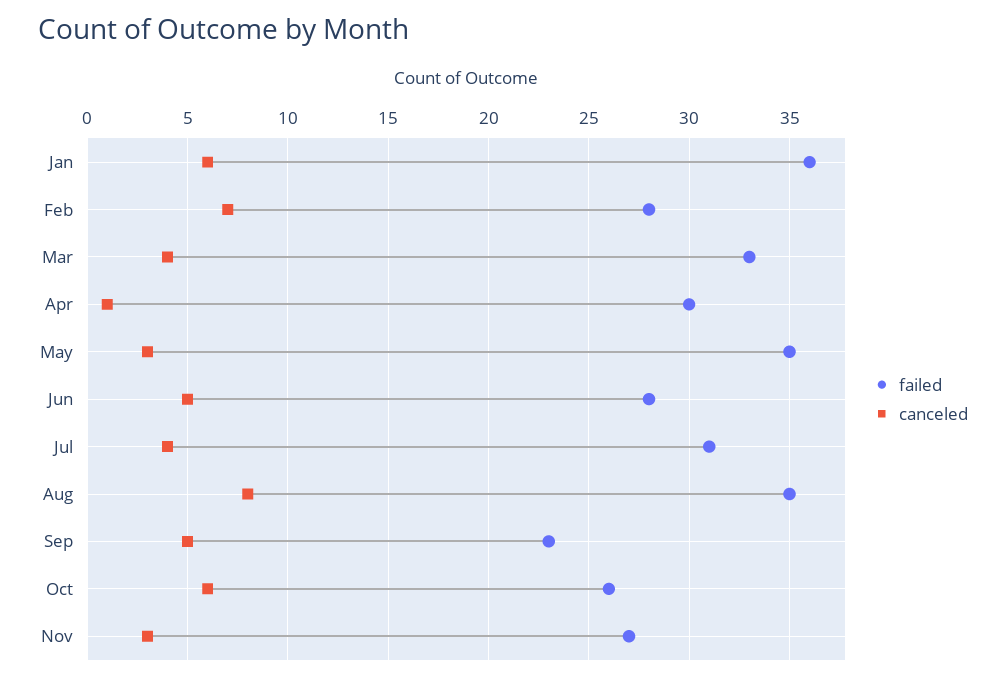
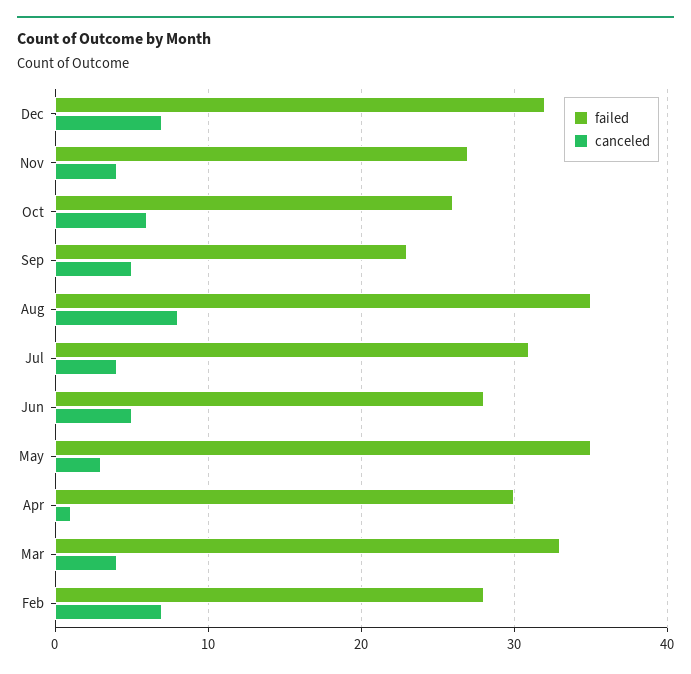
failed, Jan: 36 -> none
canceled, Jan: 6 -> none
canceled, Nov: 3 -> 4
failed, Dec: none -> 32
canceled, Dec: none -> 7

